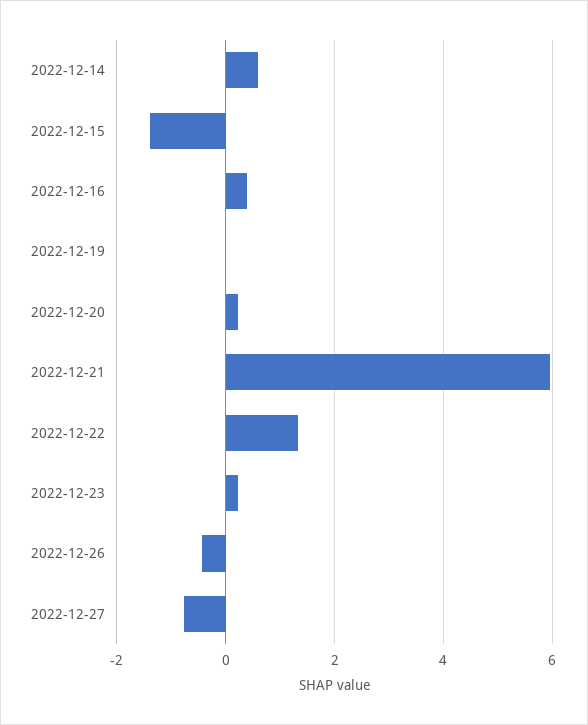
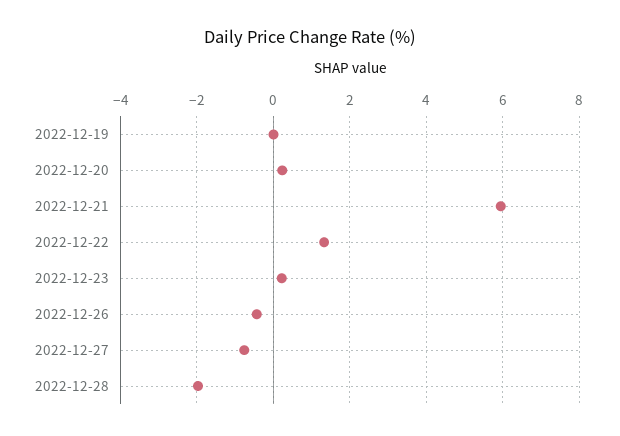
2022-12-14: 0.6 -> none
2022-12-15: -1.4 -> none
2022-12-16: 0.4 -> none
2022-12-28: none -> -2

